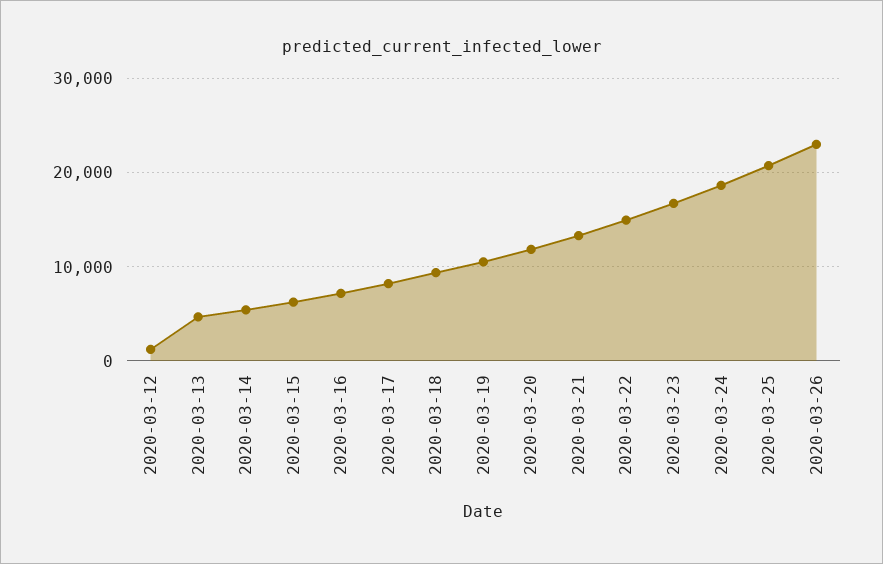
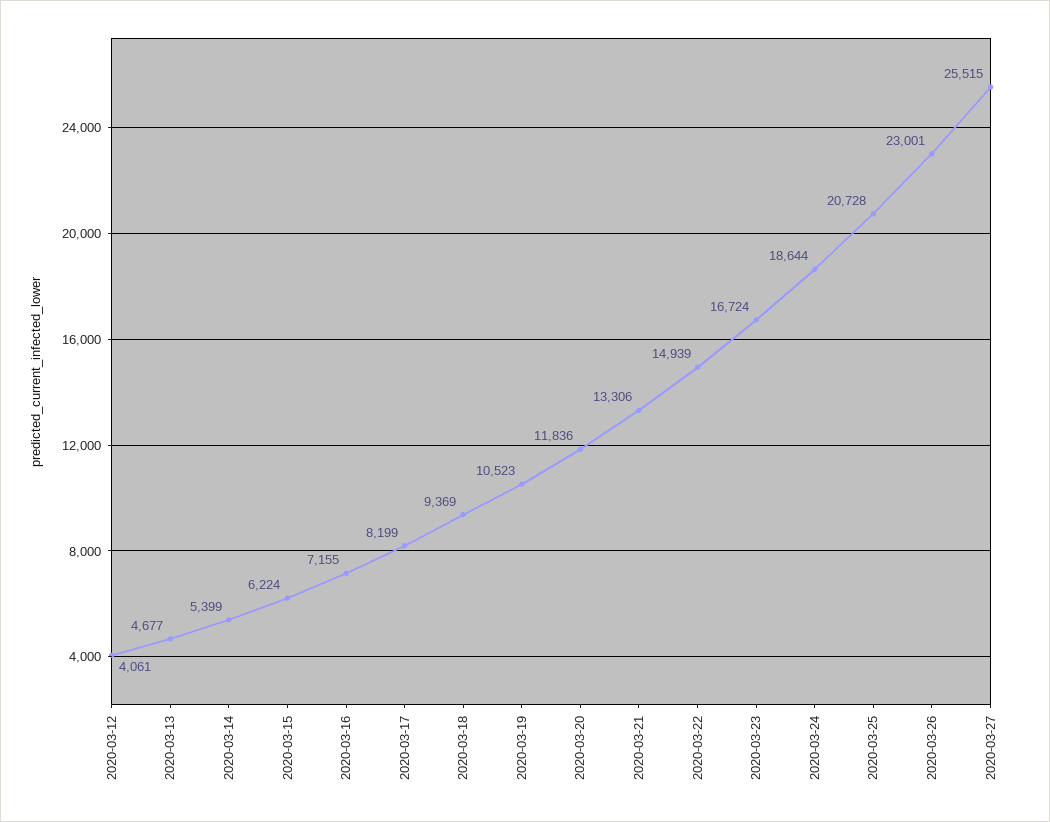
2020-03-12: 1000 -> 4061
2020-03-27: none -> 25515

